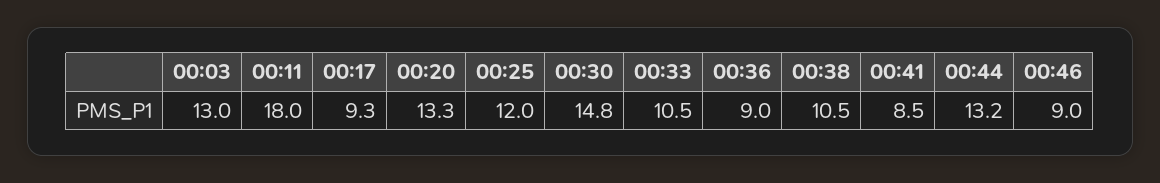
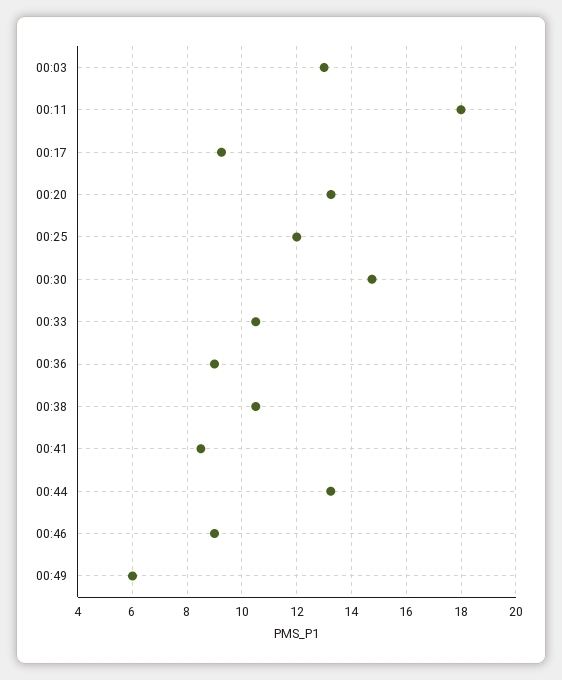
00:49: none -> 6

